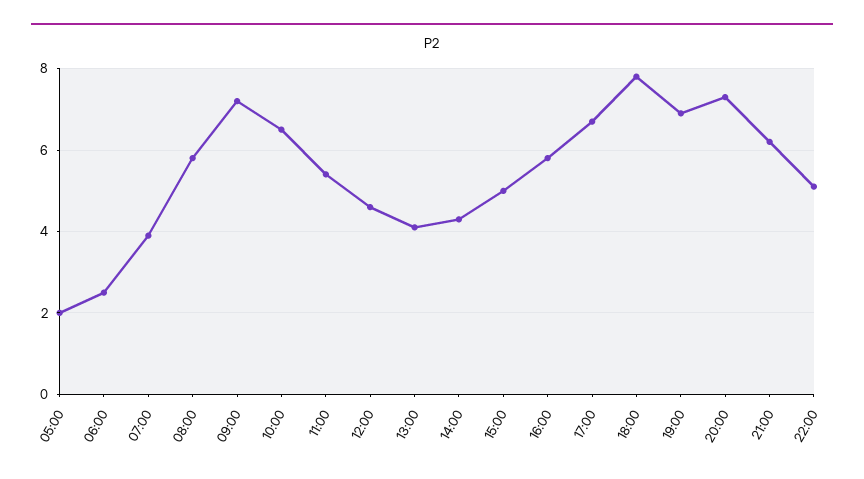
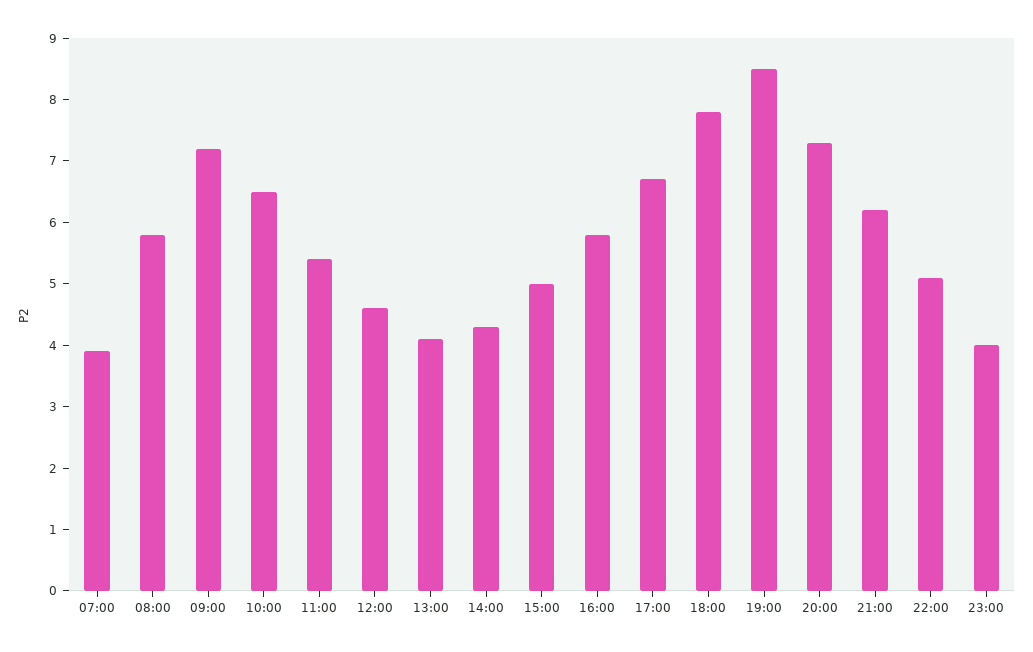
05:00: 2 -> none
06:00: 2.5 -> none
19:00: 7 -> 8.5
23:00: none -> 4

